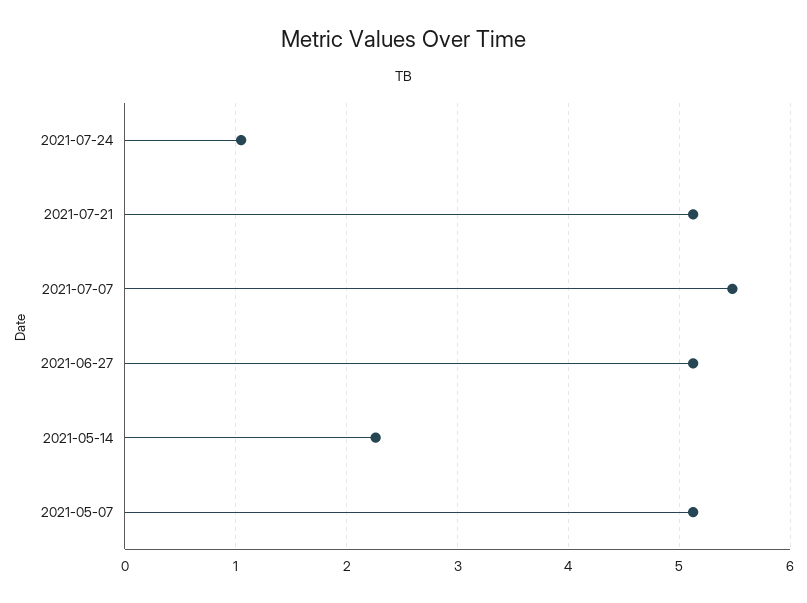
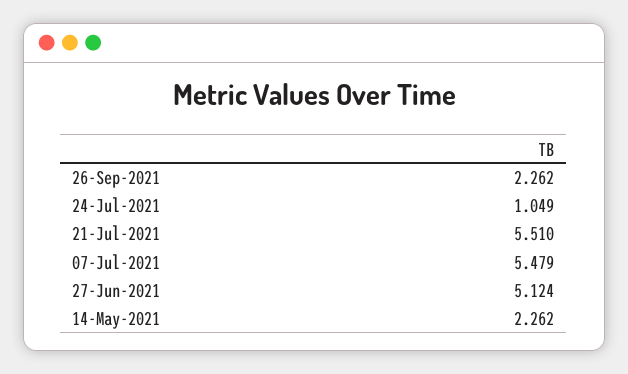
2021-07-21: 5.1 -> 5.51
2021-05-07: 5.1 -> none
26-Sep-2021: none -> 2.262

